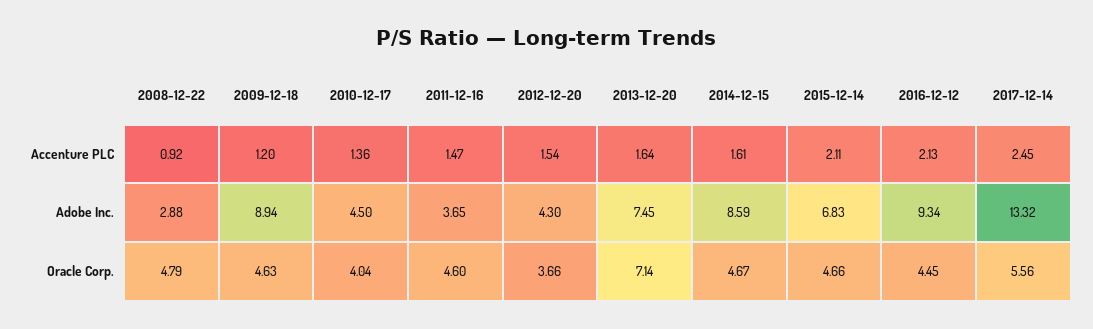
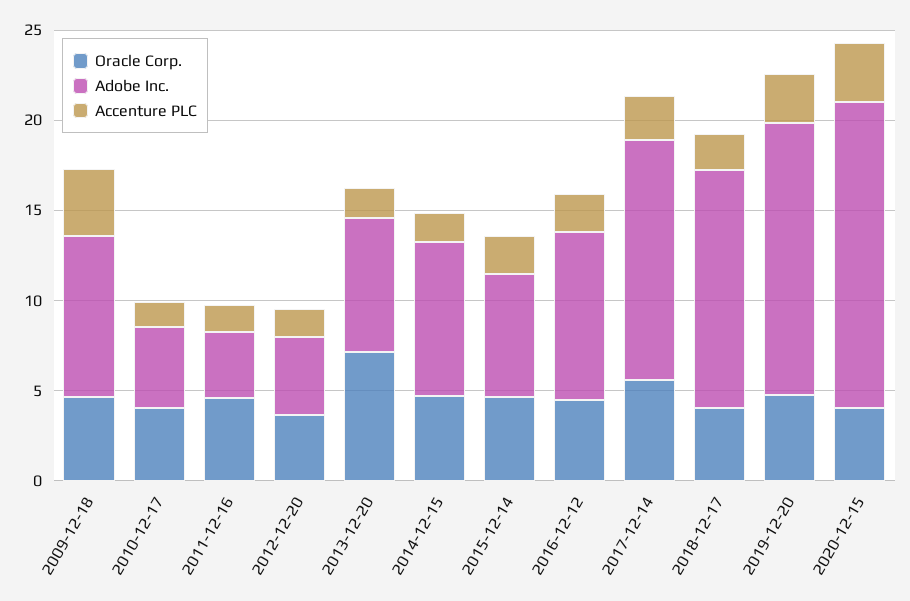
Accenture PLC, 2008-12-22: 0.92 -> none
Accenture PLC, 2009-12-18: 1.2 -> 4
Adobe Inc., 2008-12-22: 2.88 -> none
Oracle Corp., 2008-12-22: 4.79 -> none
Oracle Corp., 2018-12-17: none -> 4
Adobe Inc., 2018-12-17: none -> 13
Accenture PLC, 2018-12-17: none -> 2
Oracle Corp., 2019-12-20: none -> 5
Adobe Inc., 2019-12-20: none -> 15
Accenture PLC, 2019-12-20: none -> 3
Oracle Corp., 2020-12-15: none -> 4
Adobe Inc., 2020-12-15: none -> 17
Accenture PLC, 2020-12-15: none -> 3

